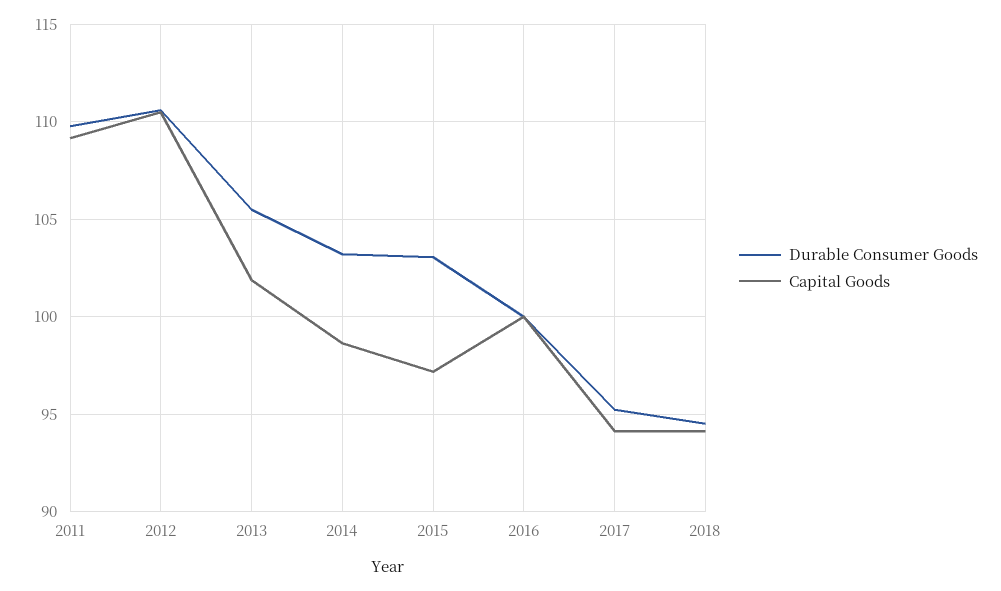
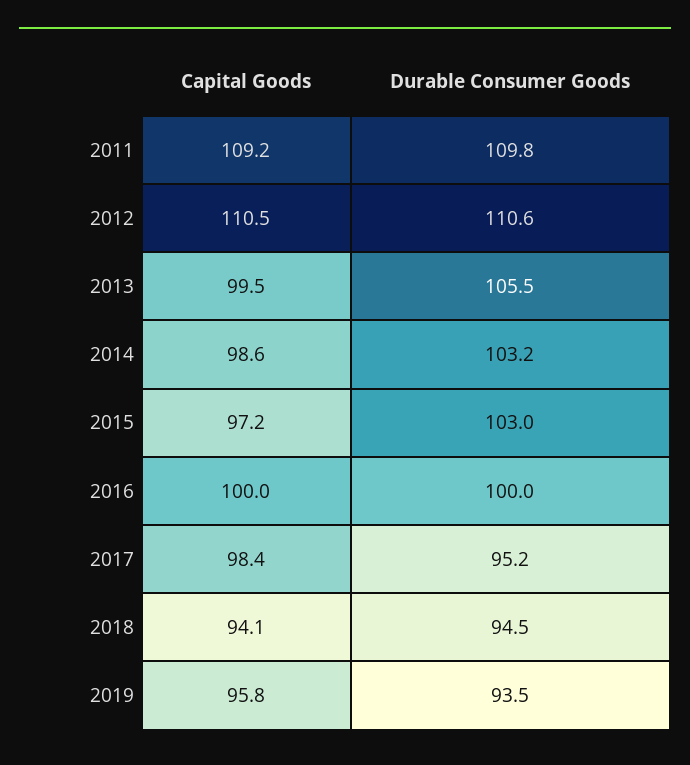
Capital Goods, 2013: 102 -> 99.5
Capital Goods, 2017: 94 -> 98.4
Capital Goods, 2019: none -> 95.8
Durable Consumer Goods, 2019: none -> 93.5

